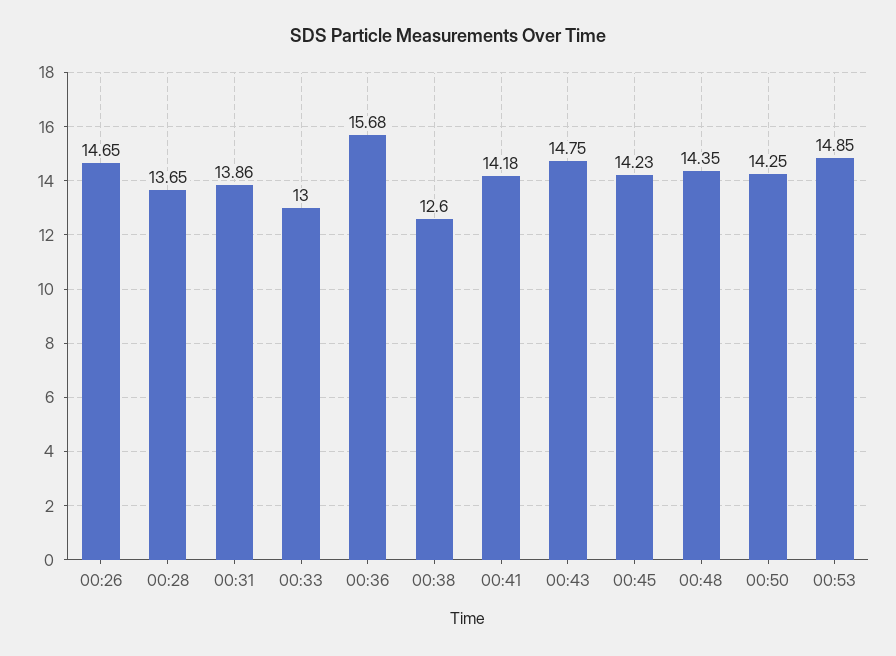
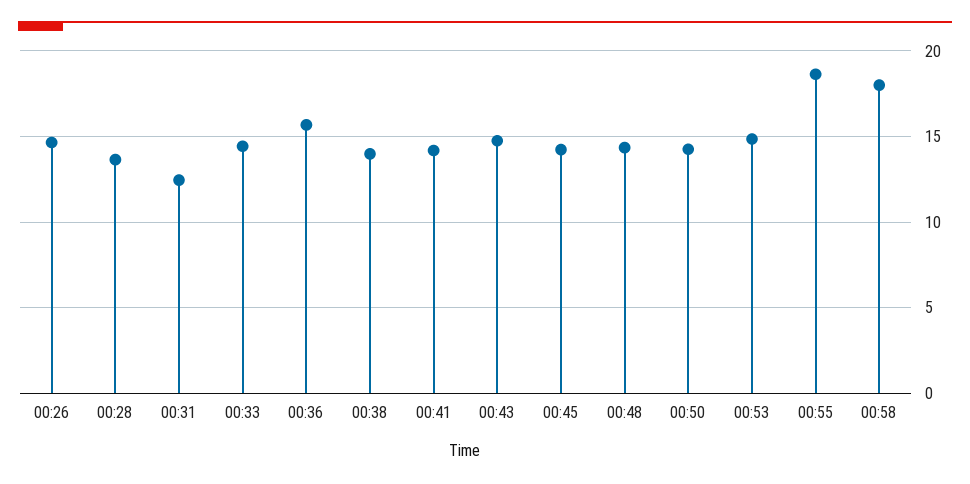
00:31: 13.86 -> 12.5
00:33: 13 -> 14.5
00:38: 12.6 -> 14
00:55: none -> 18.5
00:58: none -> 18

